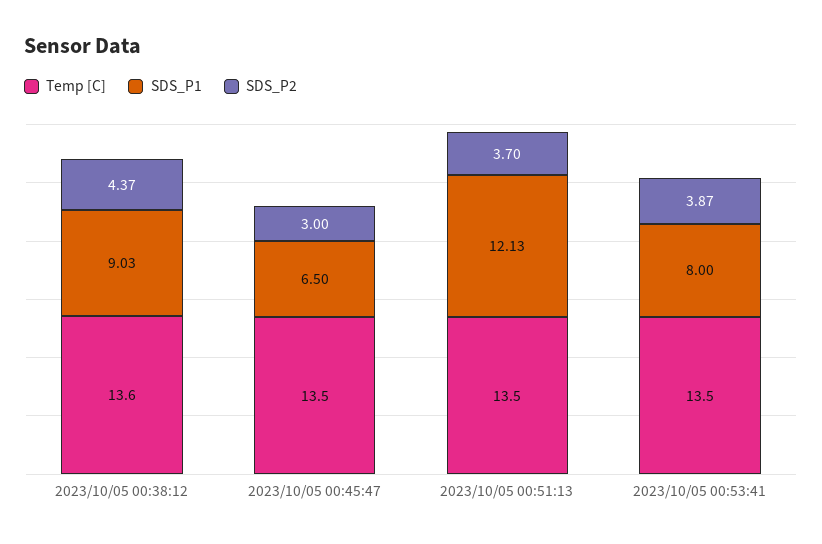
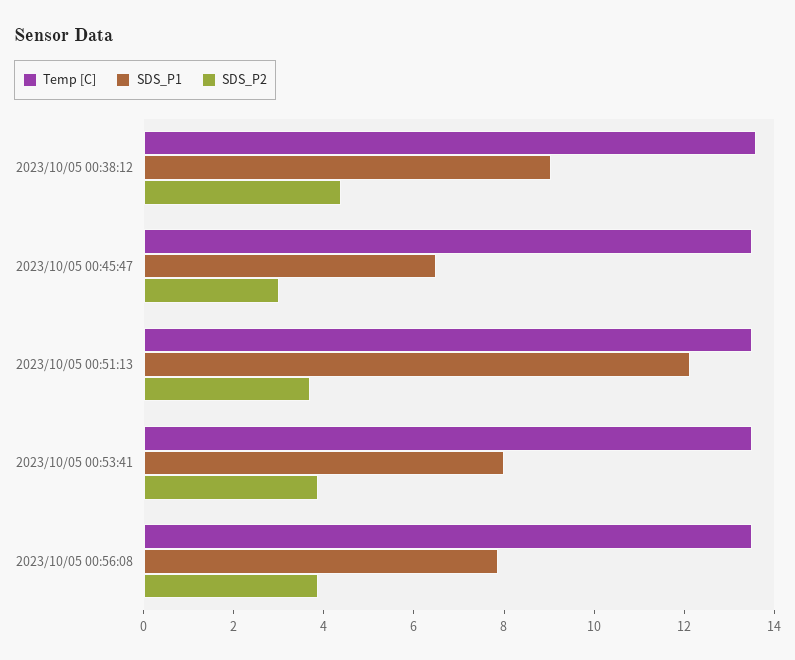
Temp [C], 2023/10/05 00:56:08: none -> 13.5
SDS_P1, 2023/10/05 00:56:08: none -> 8
SDS_P2, 2023/10/05 00:56:08: none -> 4

